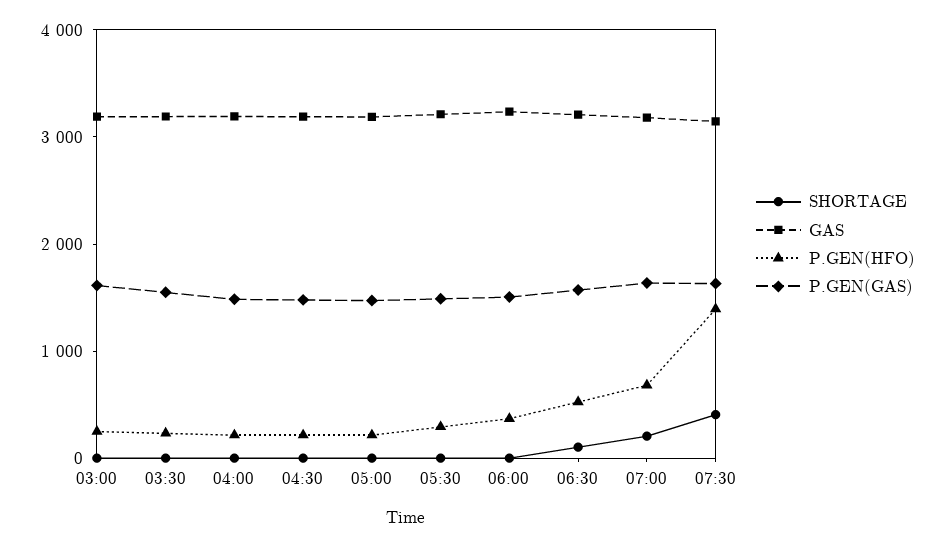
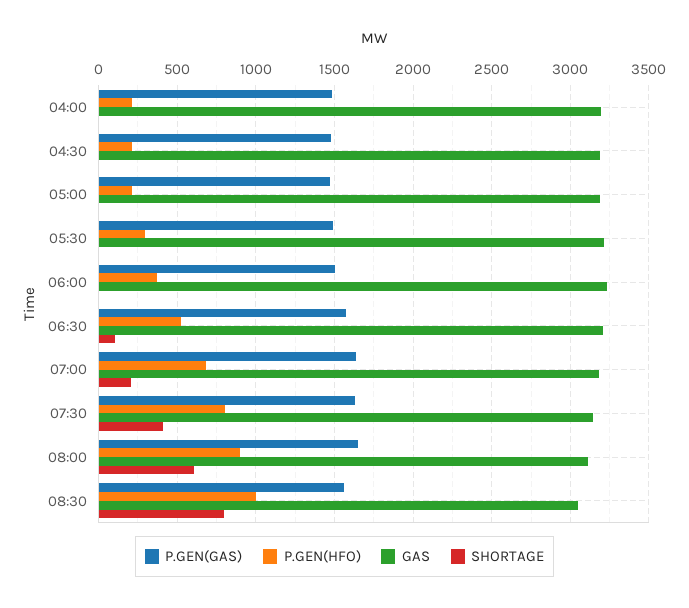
SHORTAGE, 03:00: 0 -> none
GAS, 03:00: 3200 -> none
P.GEN(HFO), 03:00: 200 -> none
P.GEN(GAS), 03:00: 1600 -> none
SHORTAGE, 03:30: 0 -> none
GAS, 03:30: 3200 -> none
P.GEN(HFO), 03:30: 200 -> none
P.GEN(GAS), 03:30: 1600 -> none
P.GEN(HFO), 07:30: 1400 -> 800
P.GEN(GAS), 08:00: none -> 1650
P.GEN(HFO), 08:00: none -> 900
GAS, 08:00: none -> 3100
SHORTAGE, 08:00: none -> 600
P.GEN(GAS), 08:30: none -> 1550
P.GEN(HFO), 08:30: none -> 1000
GAS, 08:30: none -> 3050
SHORTAGE, 08:30: none -> 800

